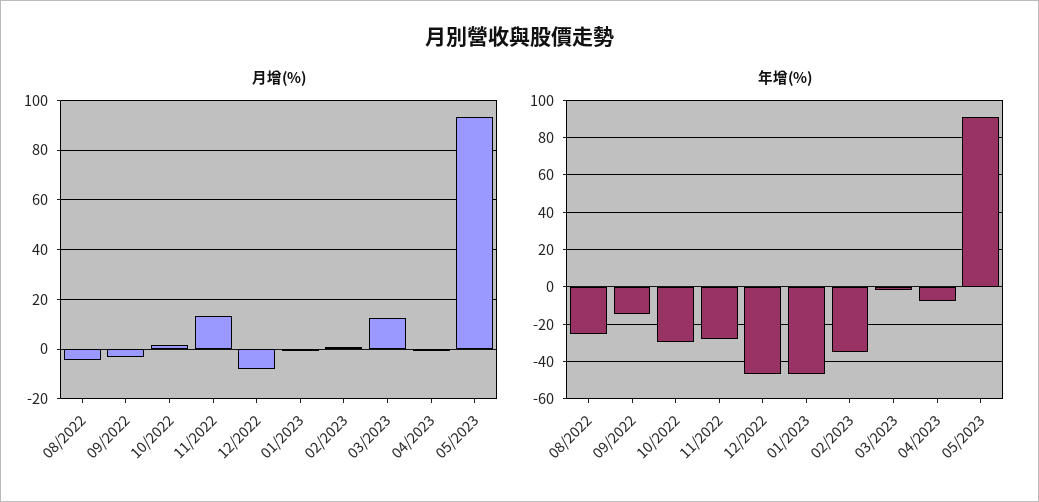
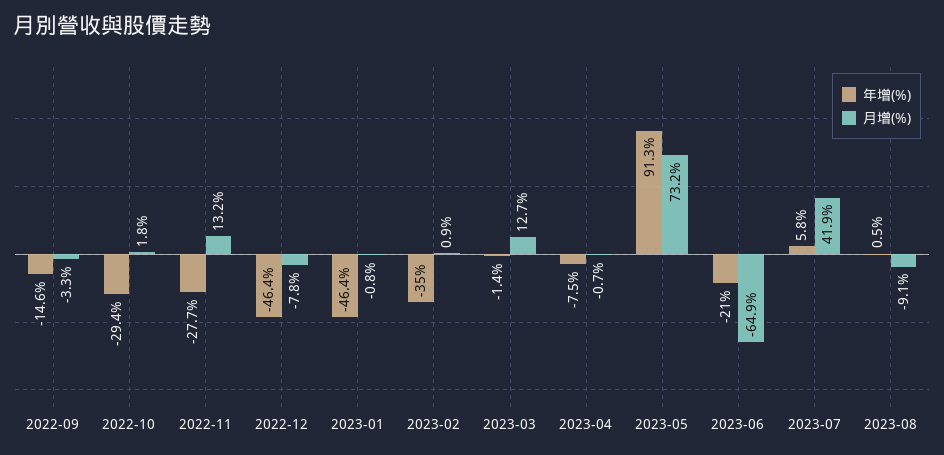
月增(%), 08/2022: -5 -> none
月增(%), 05/2023: 92.5 -> 73.2
年增(%), 08/2022: -25 -> none
年增(%), 2023-06: none -> -21
月增(%), 2023-06: none -> -64.9
年增(%), 2023-07: none -> 5.8
月增(%), 2023-07: none -> 41.9
年增(%), 2023-08: none -> 0.5
月增(%), 2023-08: none -> -9.1

